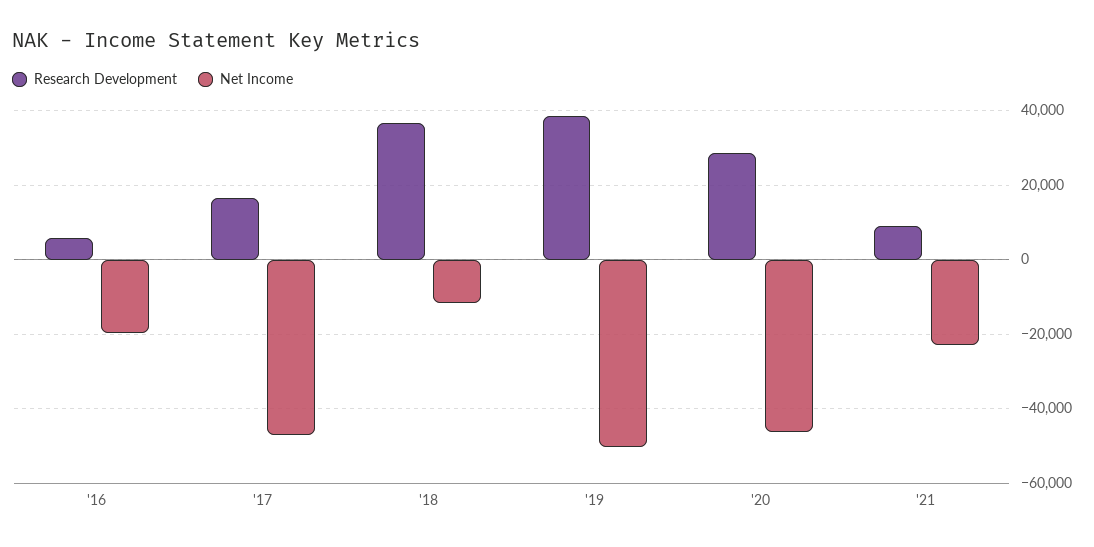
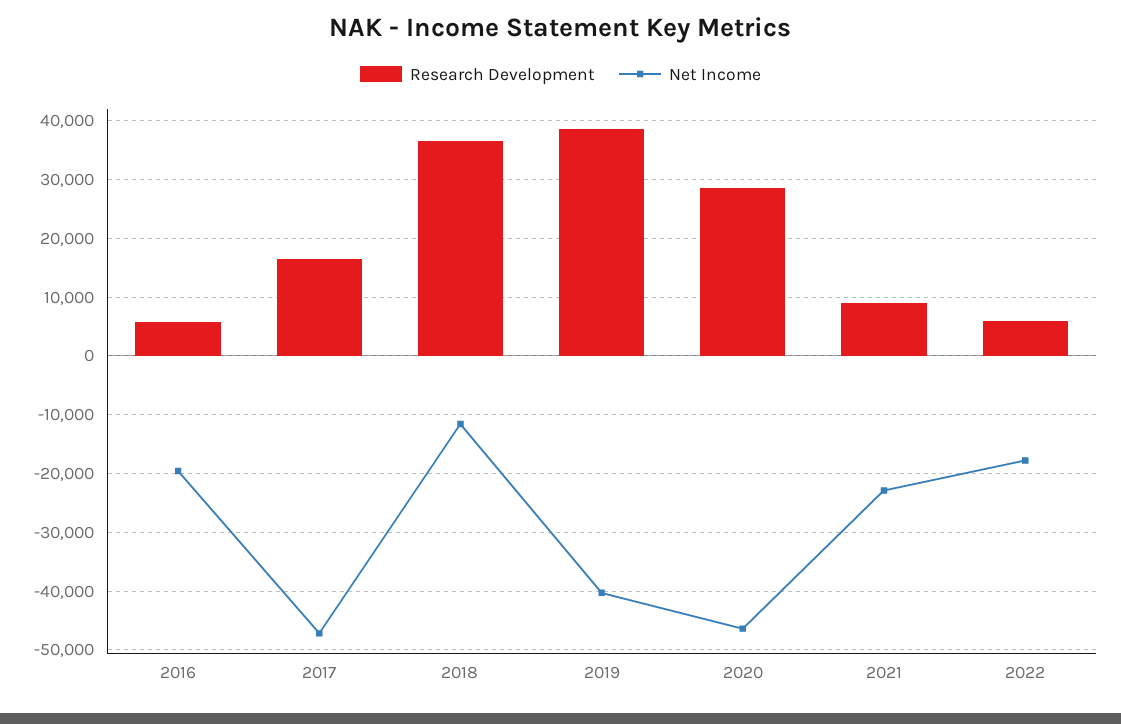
Net Income, '19: -50000 -> -40000
Research Development, 2022: none -> 6000
Net Income, 2022: none -> -18000

